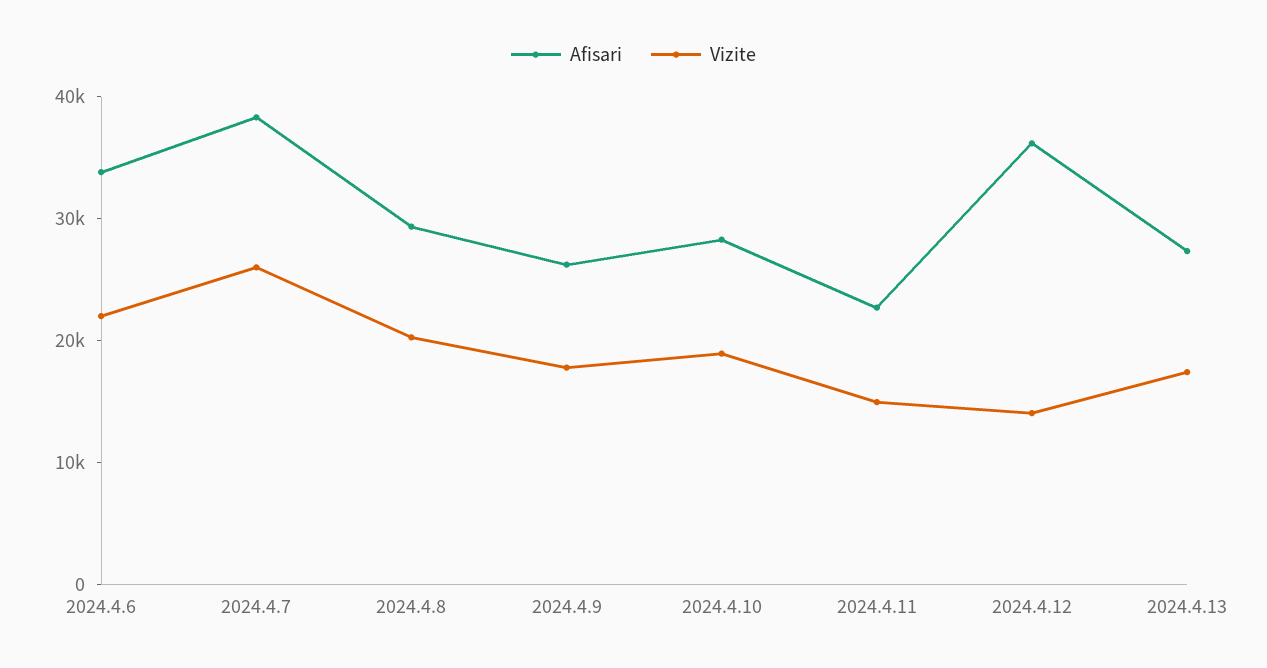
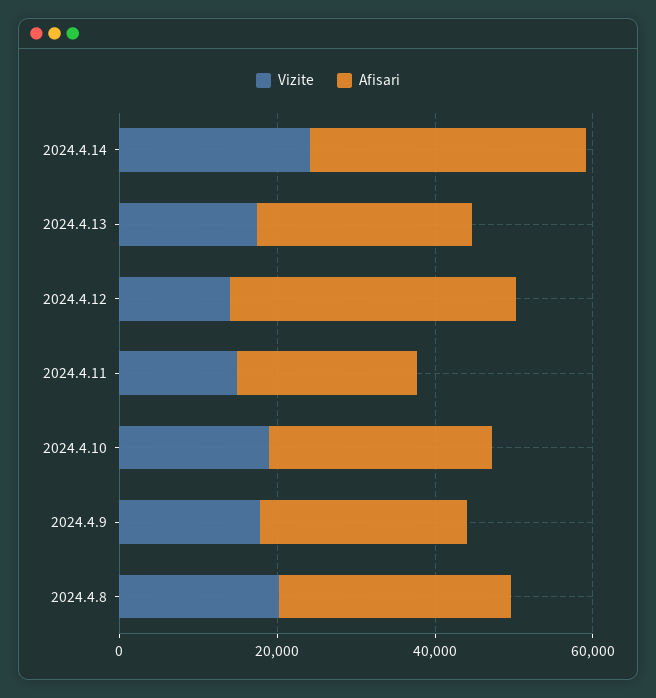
Afisari, 2024.4.6: 34000 -> none
Vizite, 2024.4.6: 22000 -> none
Afisari, 2024.4.7: 38000 -> none
Vizite, 2024.4.7: 26000 -> none
Vizite, 2024.4.14: none -> 25000
Afisari, 2024.4.14: none -> 35000

